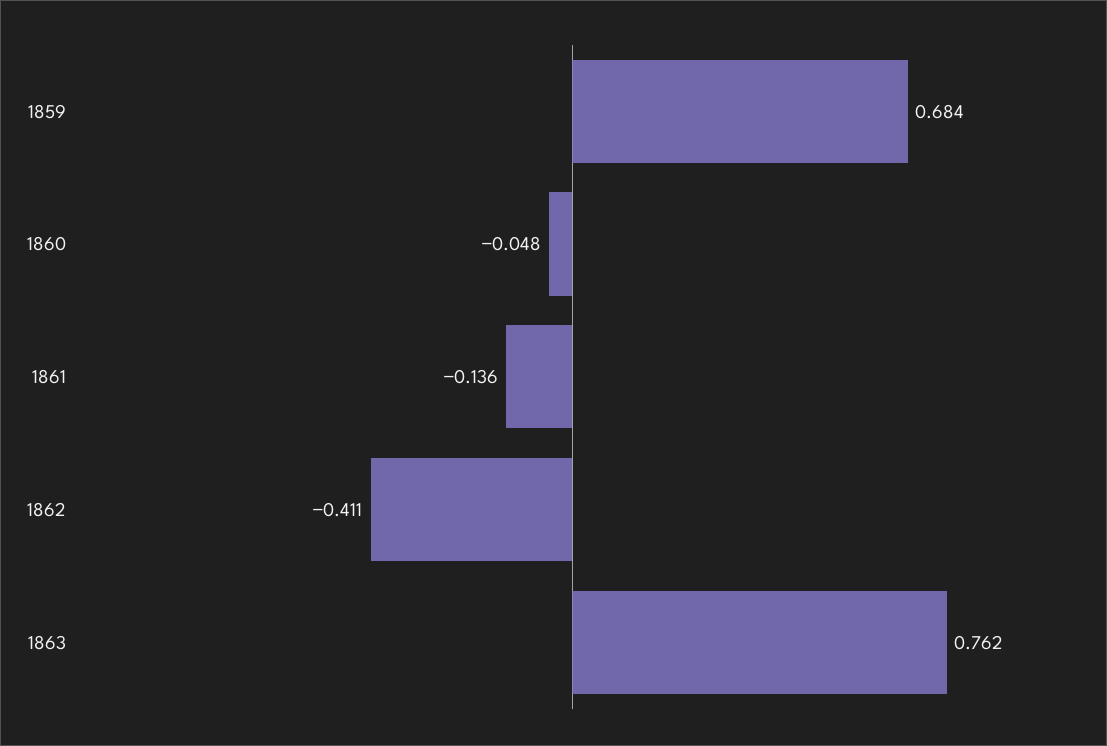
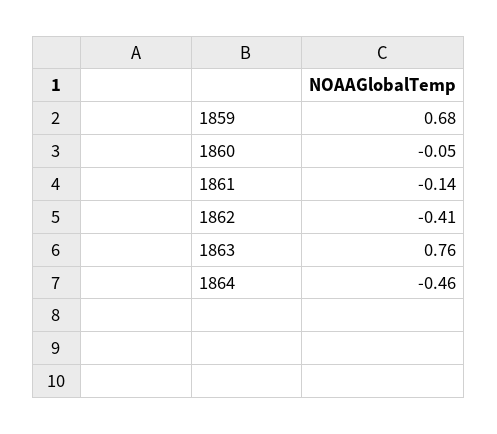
1864: none -> -0.46

